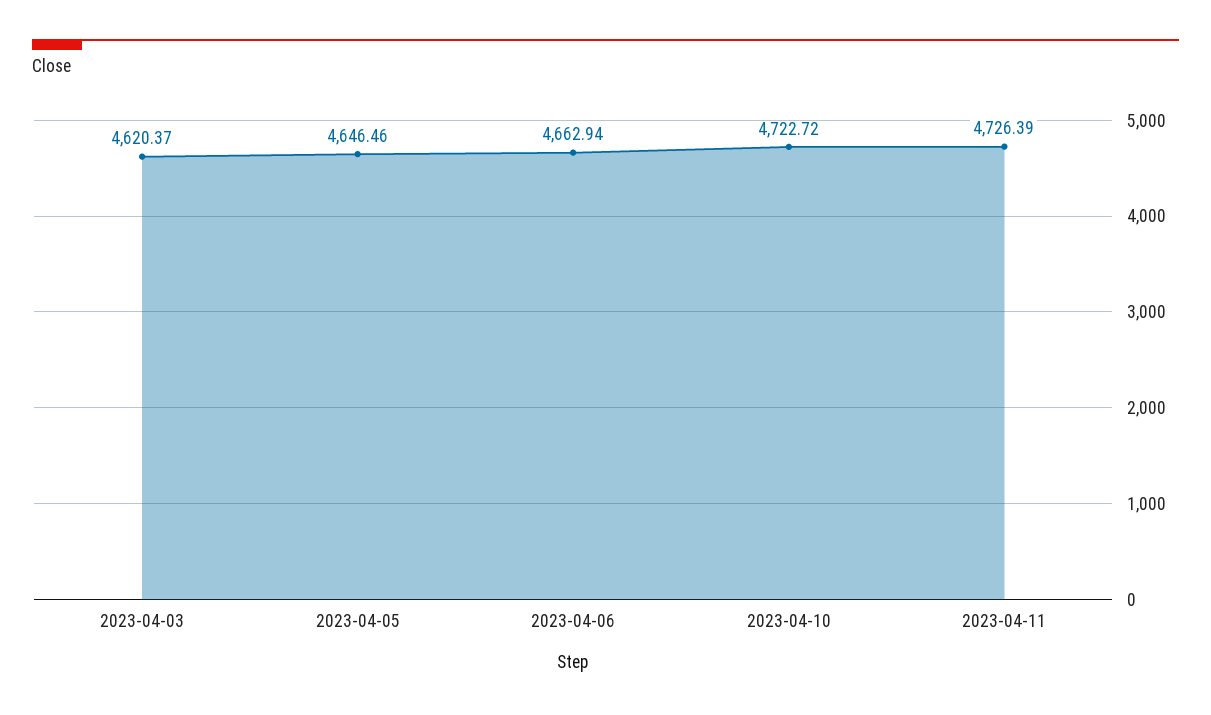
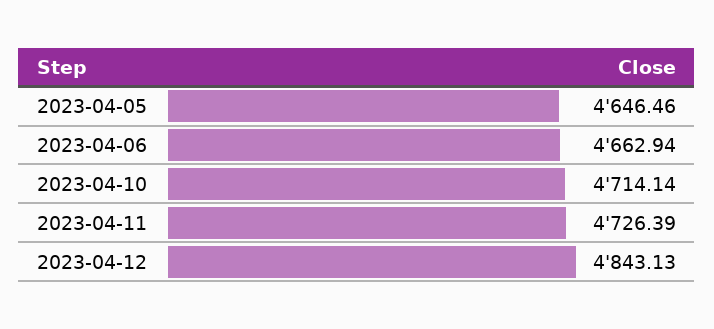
2023-04-03: 4620.37 -> none
2023-04-10: 4722.72 -> 4714.14
2023-04-12: none -> 4843.13

